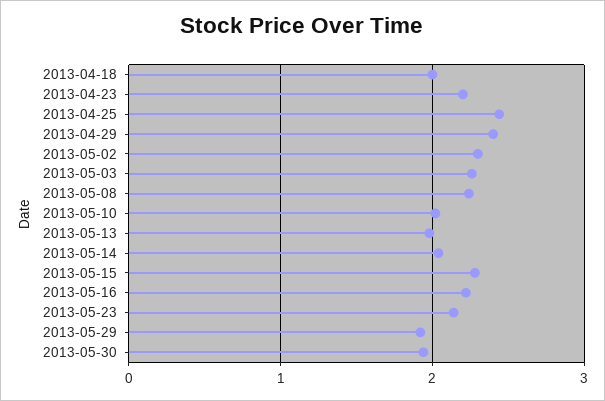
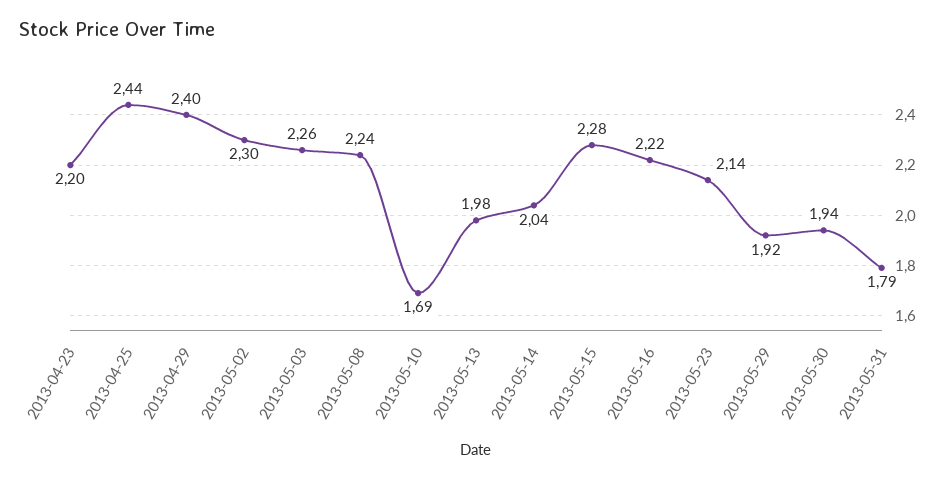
2013-04-18: 2 -> none
2013-05-10: 2 -> 1.69
2013-05-31: none -> 1.79

